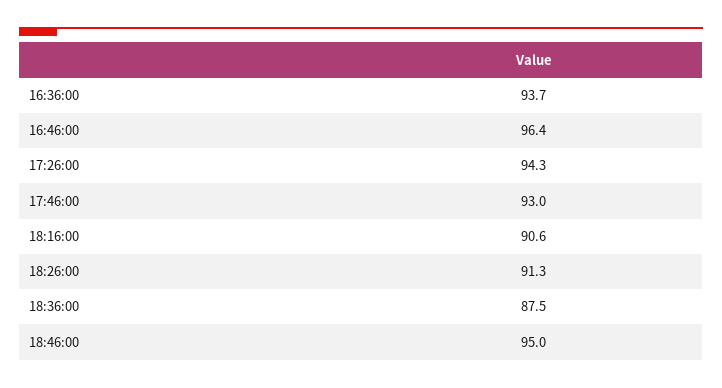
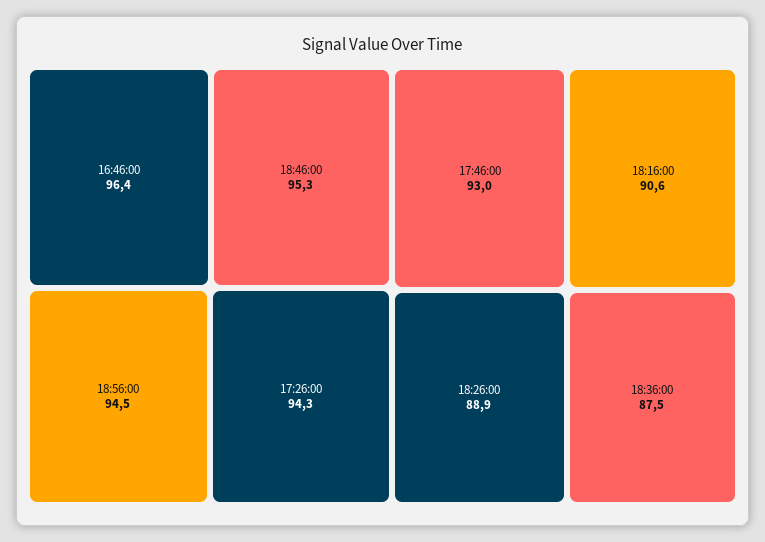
16:36:00: 93.7 -> none
18:26:00: 91.3 -> 88.9
18:46:00: 95 -> 95.3
18:56:00: none -> 94.5

